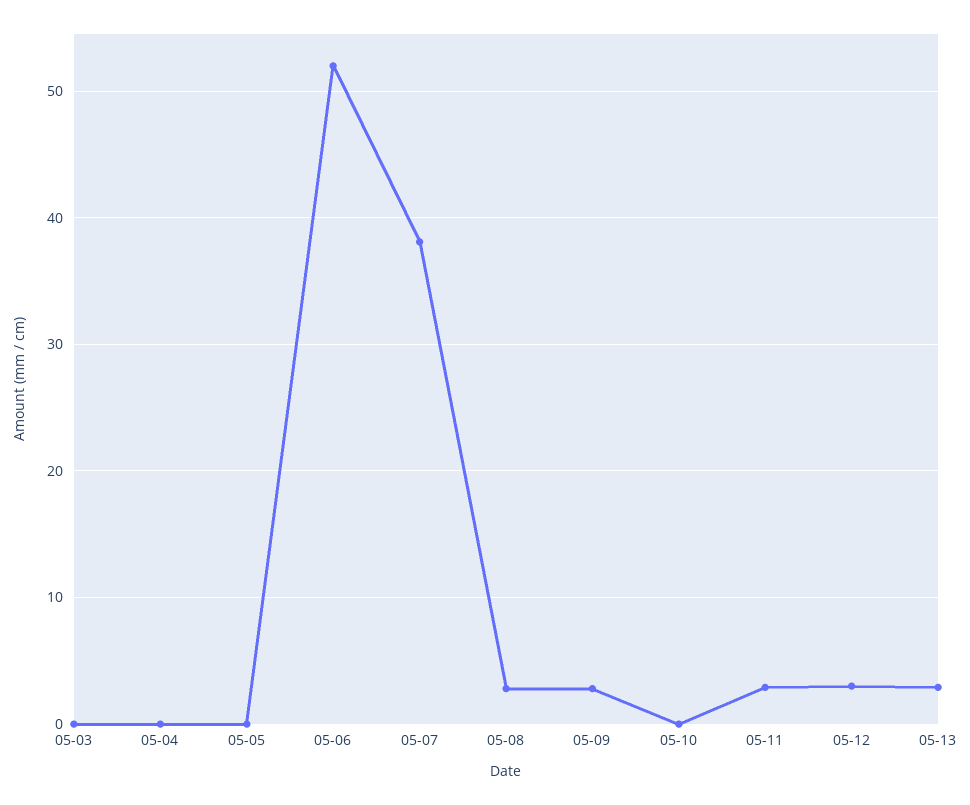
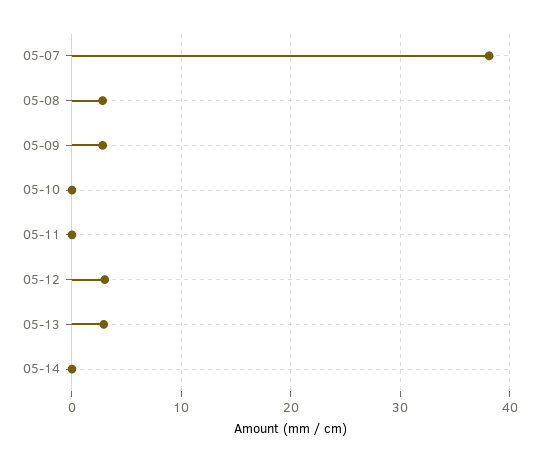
05-03: 0 -> none
05-04: 0 -> none
05-05: 0 -> none
05-06: 52 -> none
05-11: 3 -> 0
05-14: none -> 0

